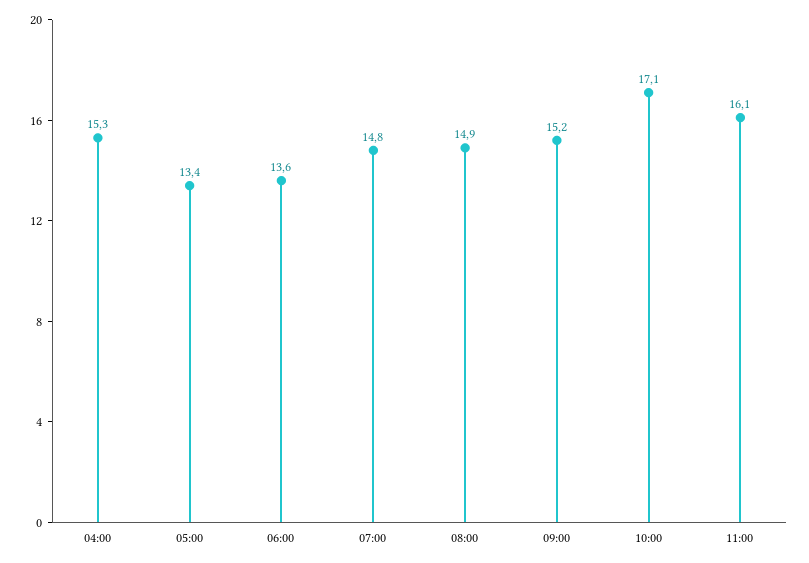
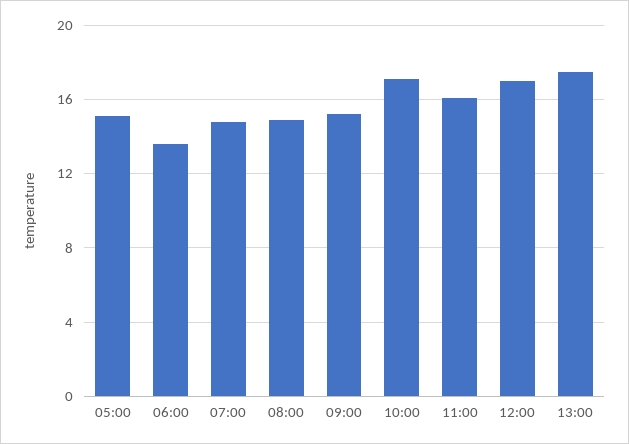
04:00: 15.3 -> none
05:00: 13.4 -> 15
12:00: none -> 17
13:00: none -> 17.5

